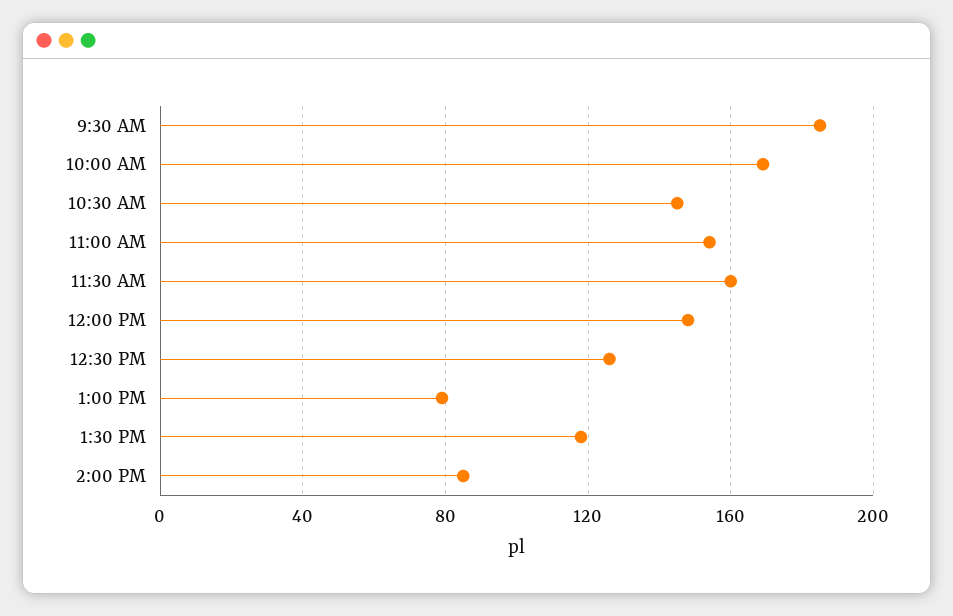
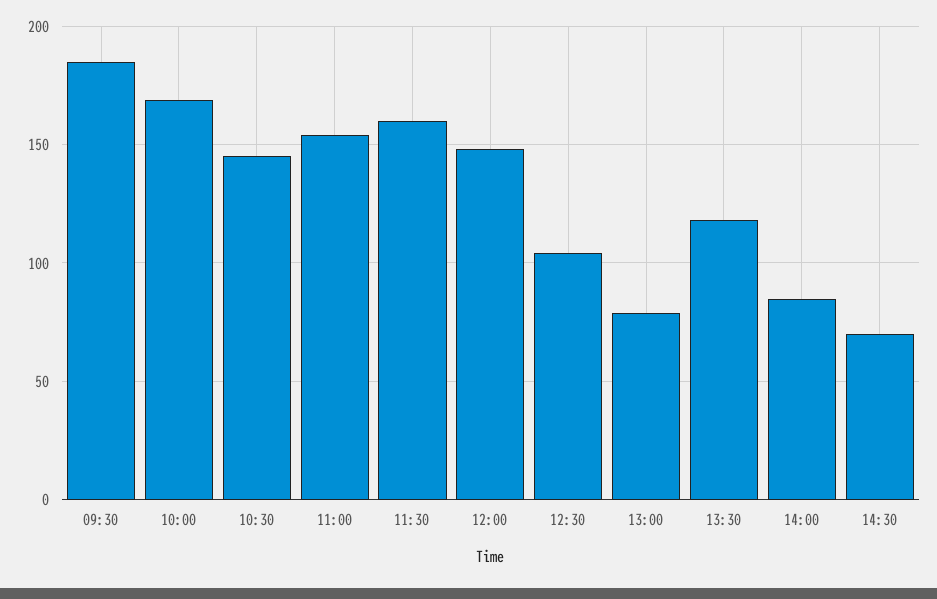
12:30 PM: 125 -> 105
14:30: none -> 70

